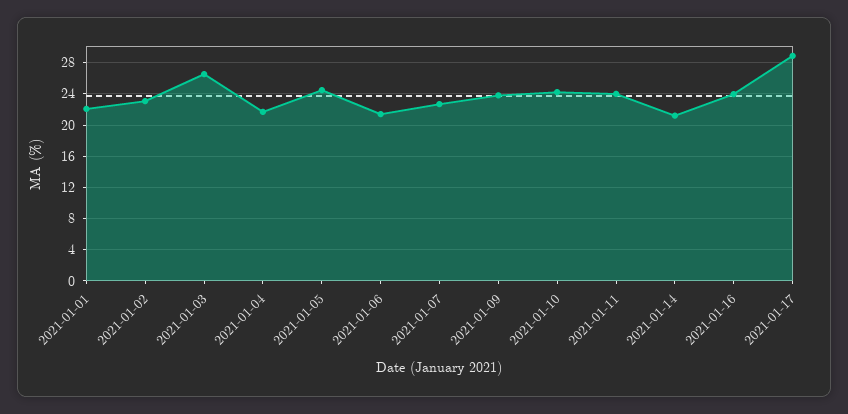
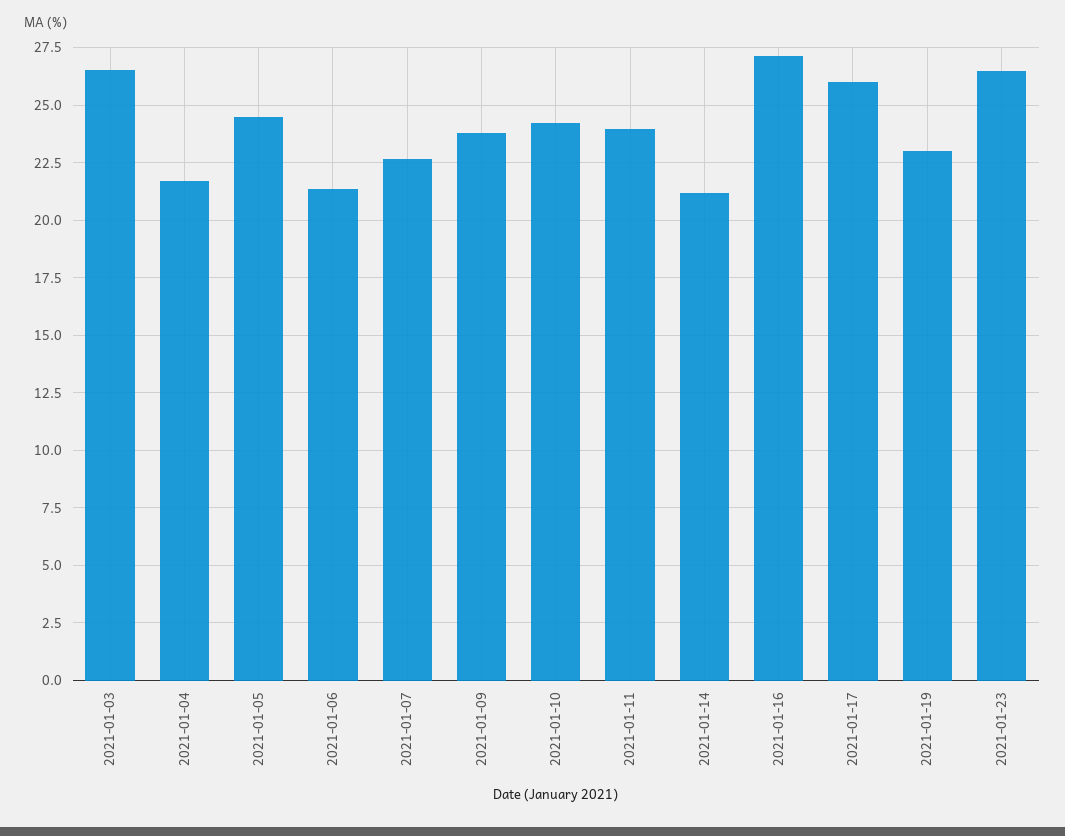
2021-01-01: 22 -> none
2021-01-02: 23 -> none
2021-01-16: 24 -> 27
2021-01-17: 29 -> 26
2021-01-19: none -> 23
2021-01-23: none -> 26.5

